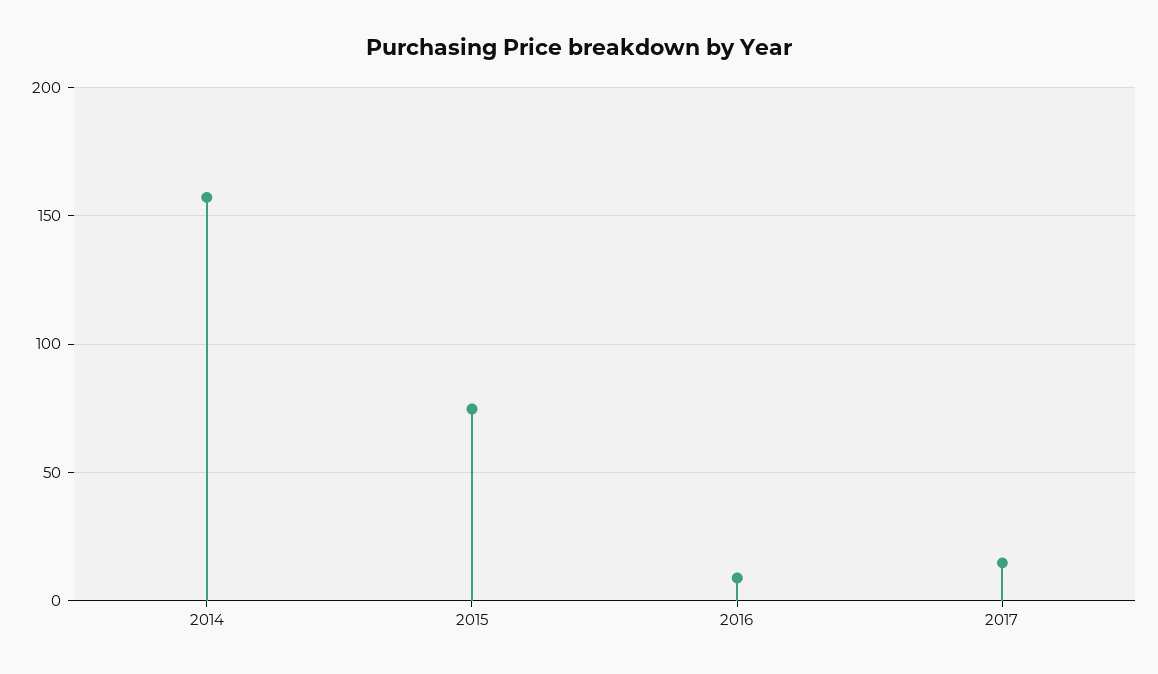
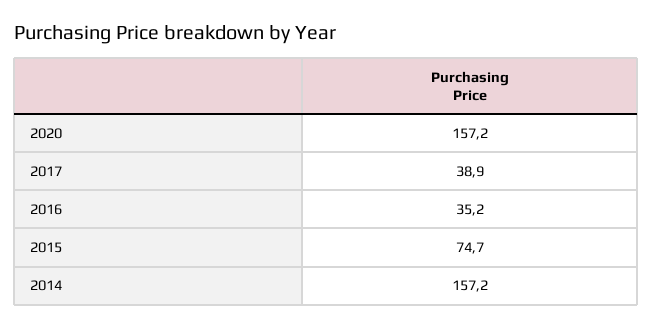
2016: 10 -> 35.2
2017: 15 -> 38.9
2020: none -> 157.2

